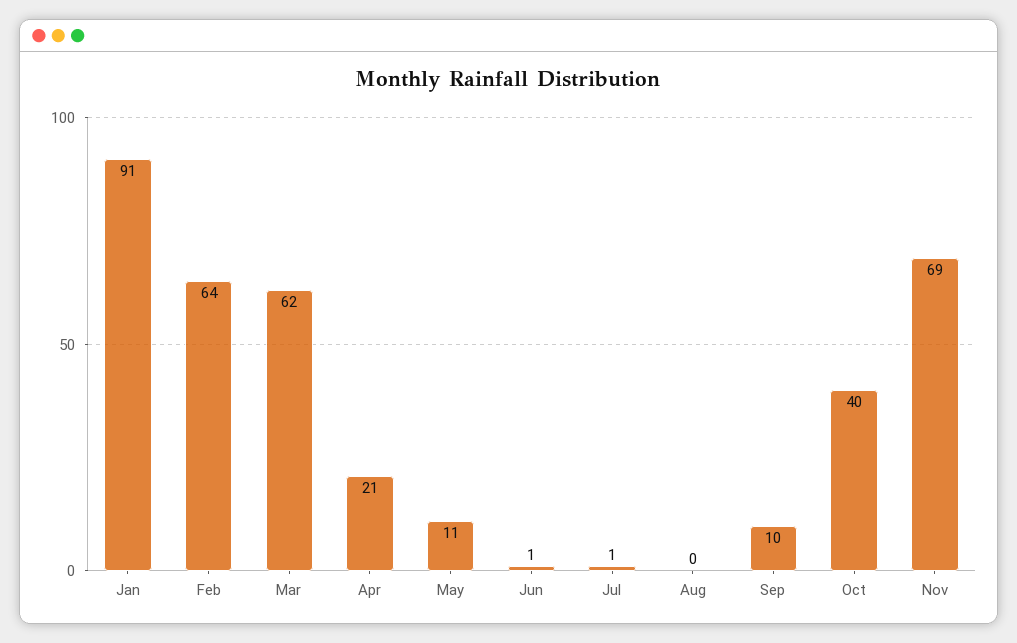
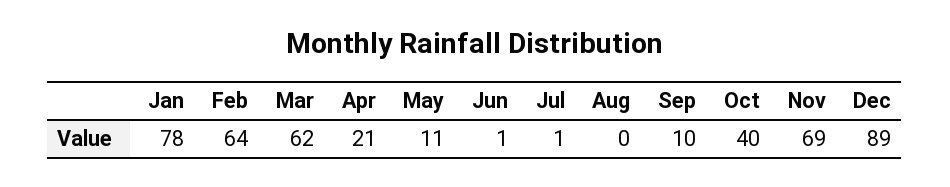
Jan: 91 -> 78
Dec: none -> 89

